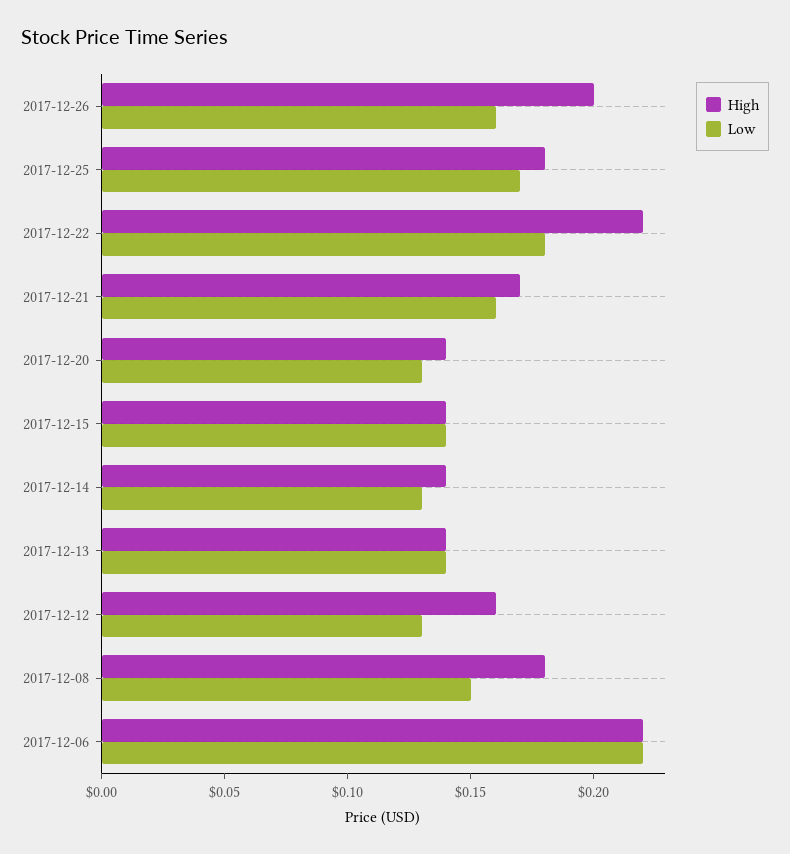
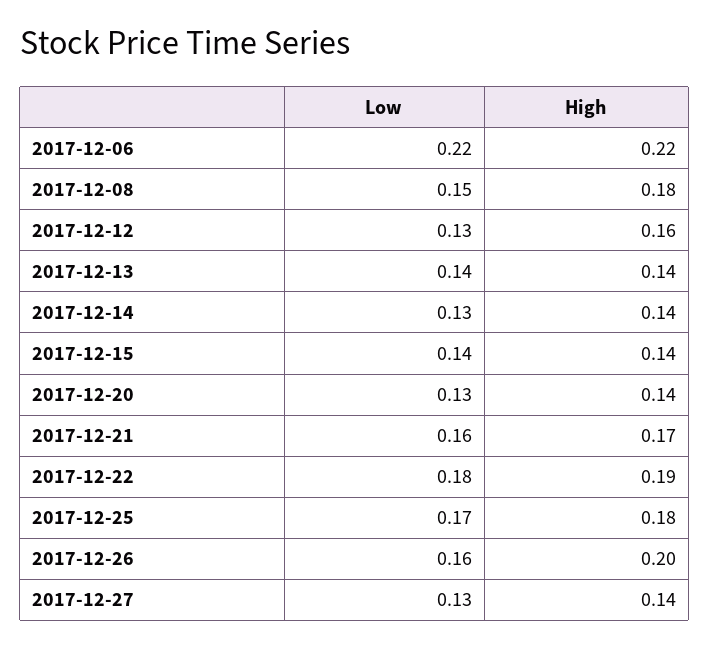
High, 2017-12-22: 0.22 -> 0.19
Low, 2017-12-27: none -> 0.13
High, 2017-12-27: none -> 0.14

